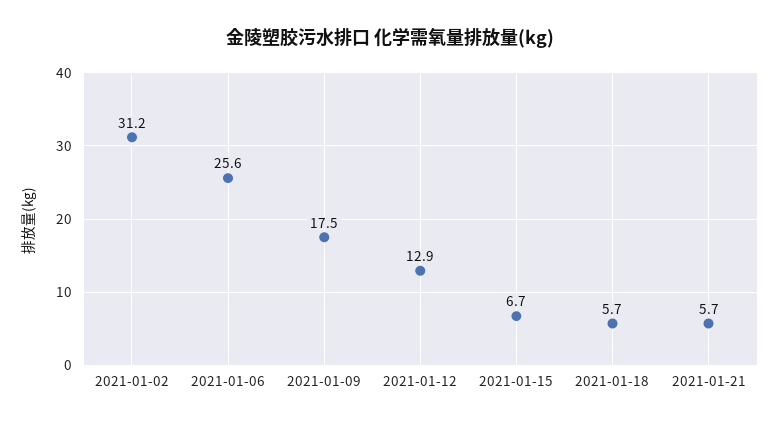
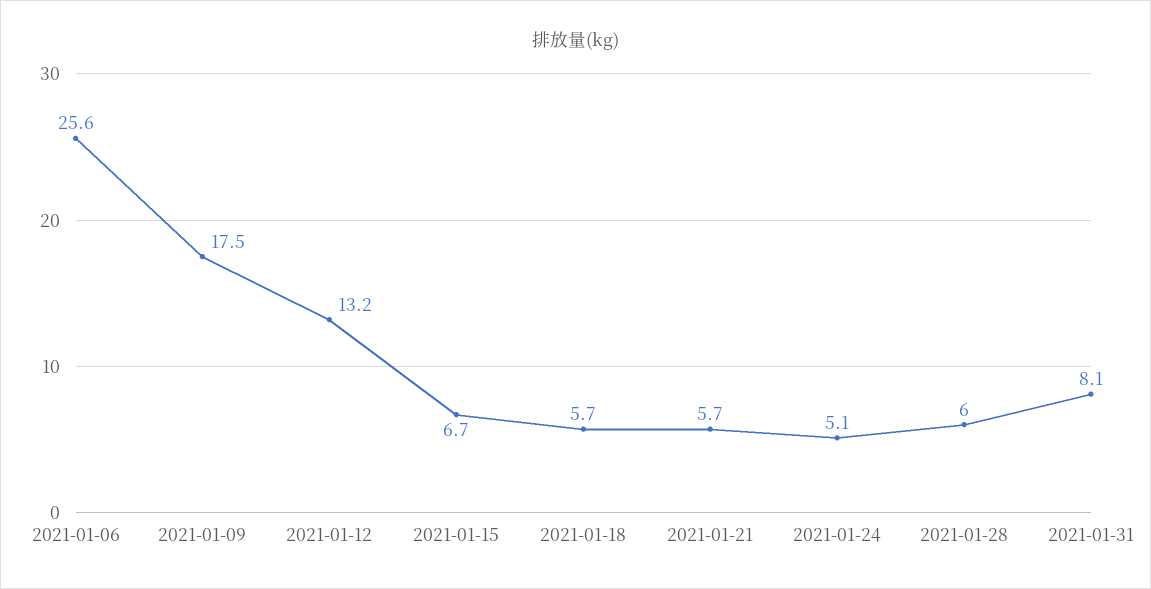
2021-01-02: 31.2 -> none
2021-01-12: 12.9 -> 13.2
2021-01-24: none -> 5.1
2021-01-28: none -> 6
2021-01-31: none -> 8.1

